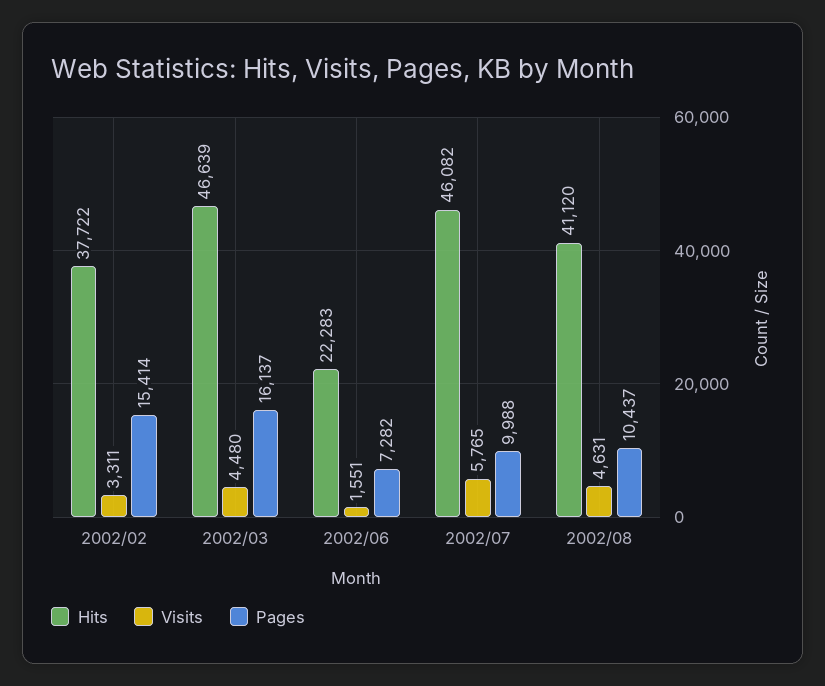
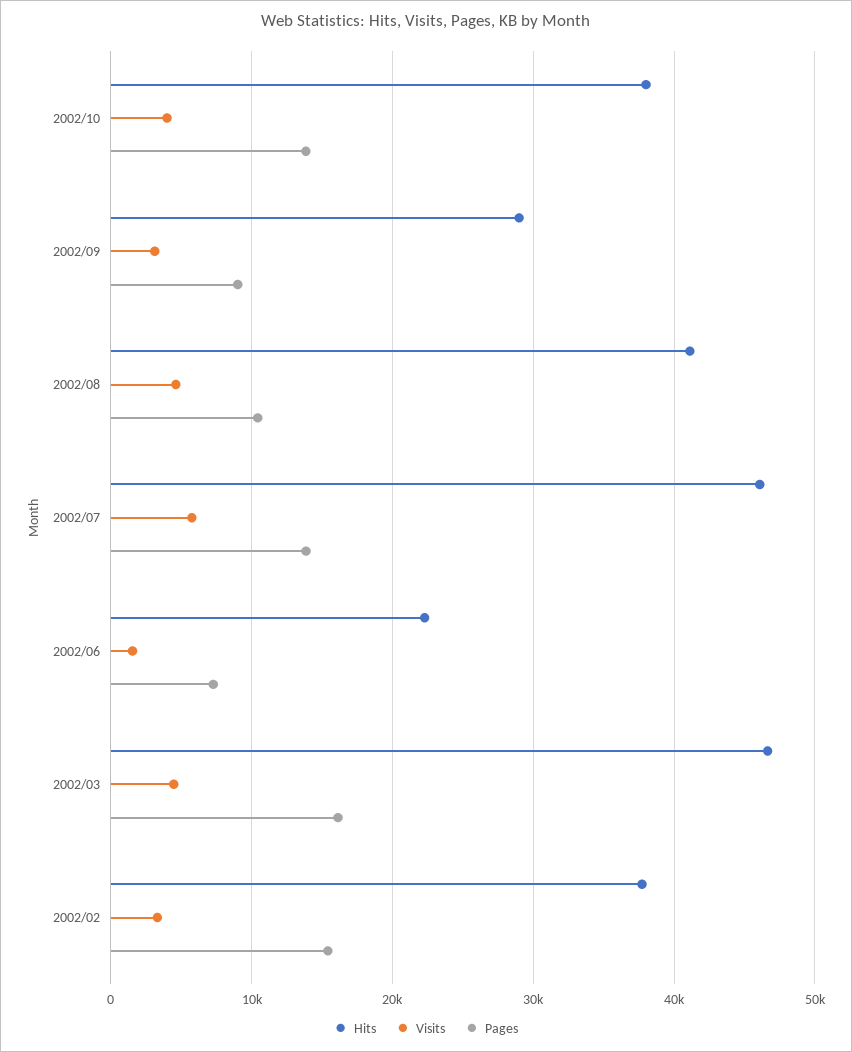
Pages, 2002/07: 9988 -> 14000
Hits, 2002/10: none -> 38000
Visits, 2002/10: none -> 4000
Pages, 2002/10: none -> 14000
Hits, 2002/09: none -> 29000
Visits, 2002/09: none -> 3000
Pages, 2002/09: none -> 9000

